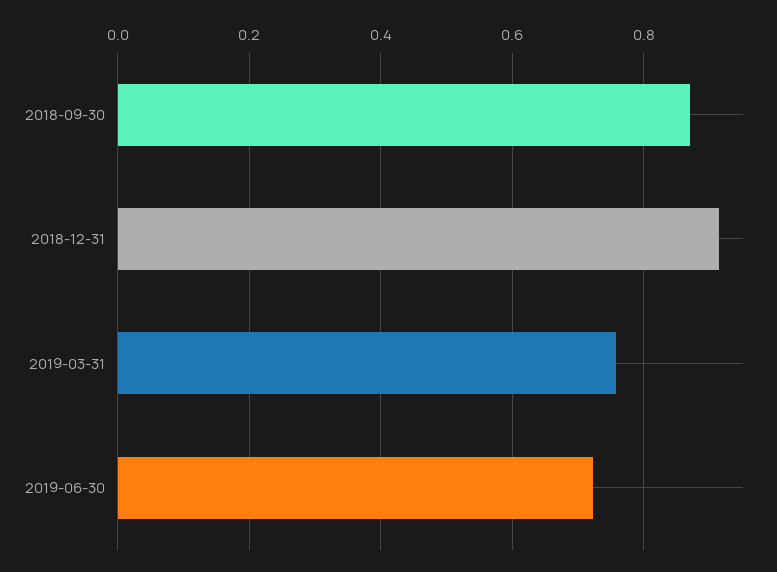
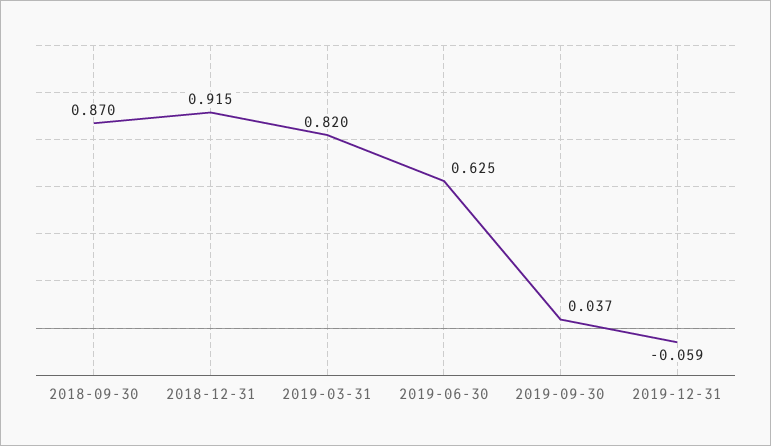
2019-03-31: 0.76 -> 0.82
2019-06-30: 0.72 -> 0.625
2019-09-30: none -> 0.037
2019-12-31: none -> -0.059

